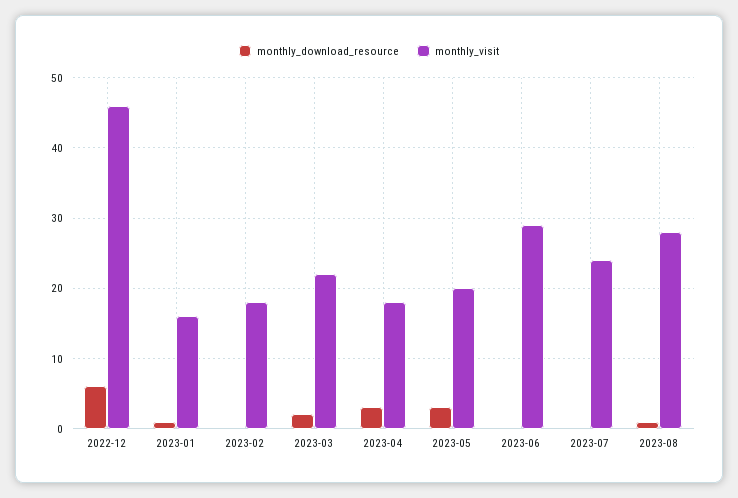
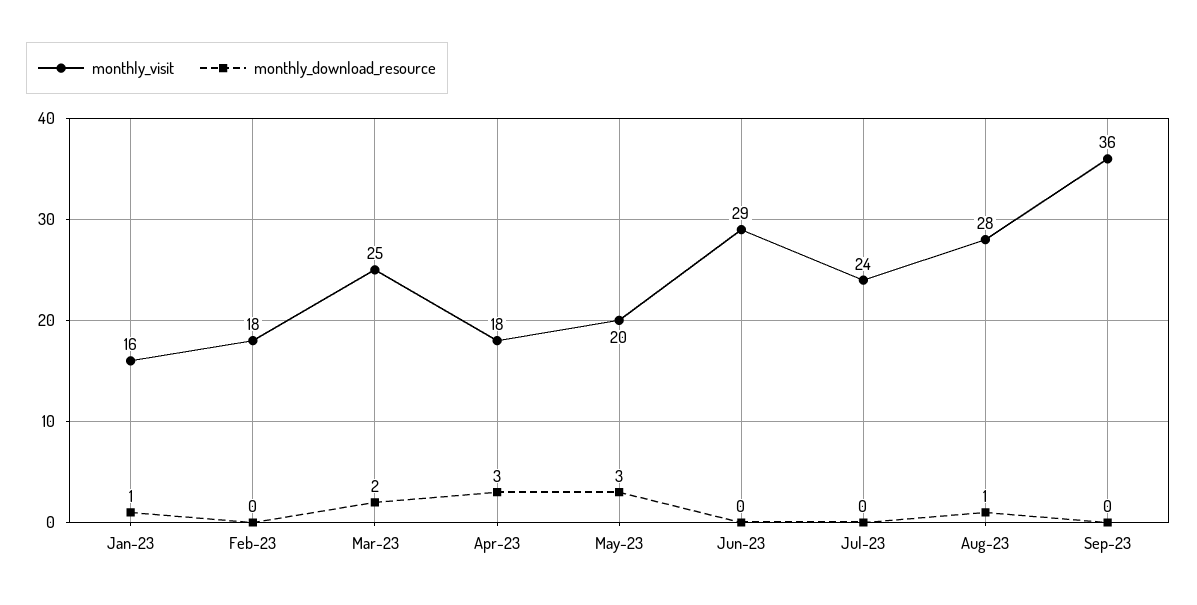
monthly_download_resource, 2022-12: 6 -> none
monthly_visit, 2022-12: 46 -> none
monthly_visit, 2023-03: 22 -> 25
monthly_visit, Sep-23: none -> 36
monthly_download_resource, Sep-23: none -> 0

